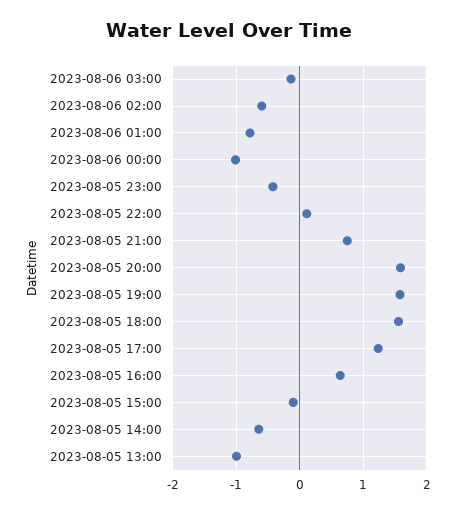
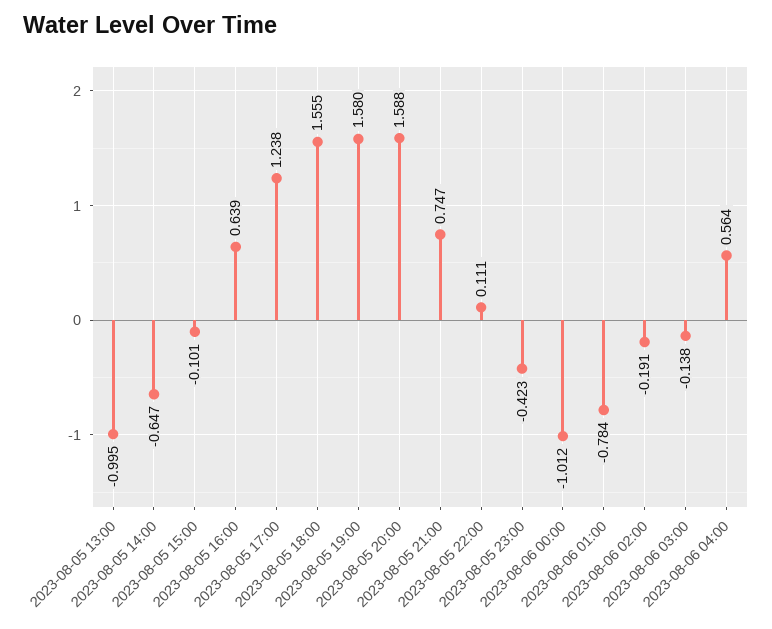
2023-08-06 02:00: -0.6 -> -0.191
2023-08-06 04:00: none -> 0.564

